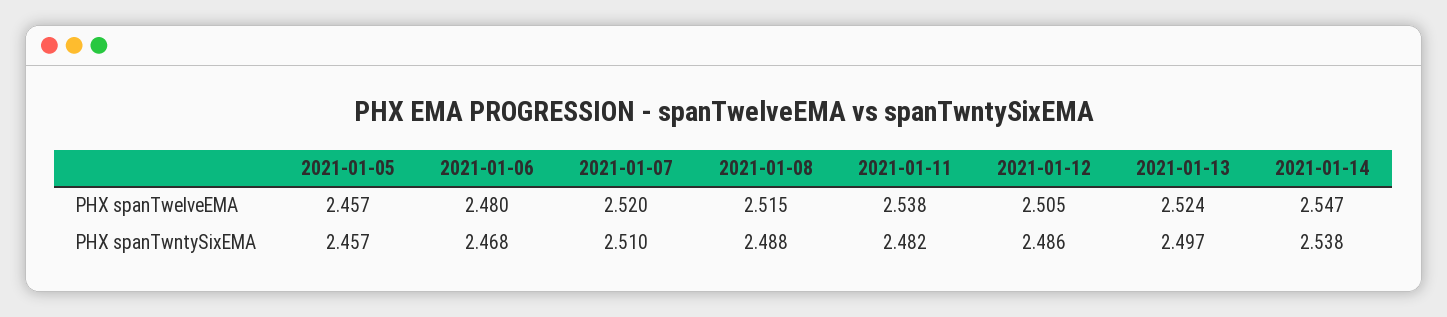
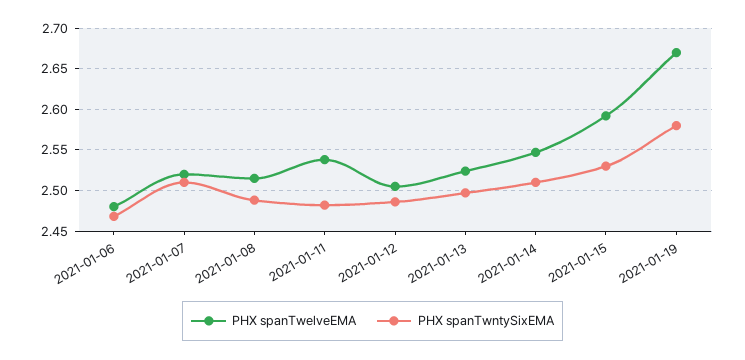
PHX spanTwelveEMA, 2021-01-05: 2.457 -> none
PHX spanTwntySixEMA, 2021-01-05: 2.457 -> none
PHX spanTwntySixEMA, 2021-01-14: 2.538 -> 2.51
PHX spanTwelveEMA, 2021-01-15: none -> 2.59
PHX spanTwntySixEMA, 2021-01-15: none -> 2.53
PHX spanTwelveEMA, 2021-01-19: none -> 2.67
PHX spanTwntySixEMA, 2021-01-19: none -> 2.58

